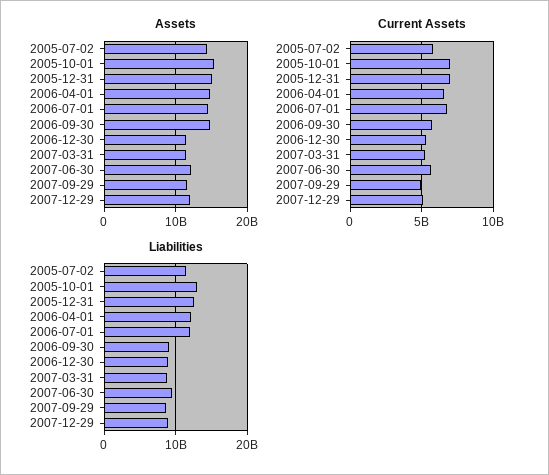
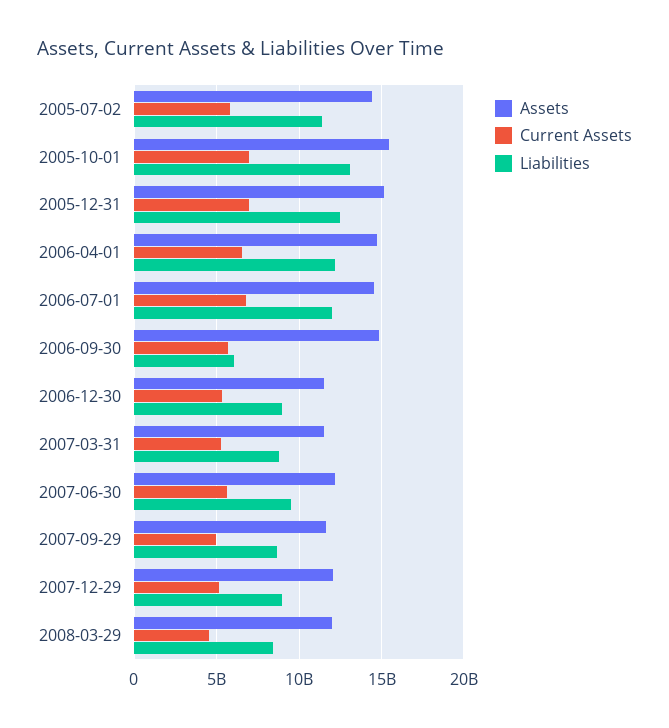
Liabilities, 2006-09-30: 9000000000 -> 6000000000
Assets, 2008-03-29: none -> 12000000000
Current Assets, 2008-03-29: none -> 4500000000
Liabilities, 2008-03-29: none -> 8500000000

